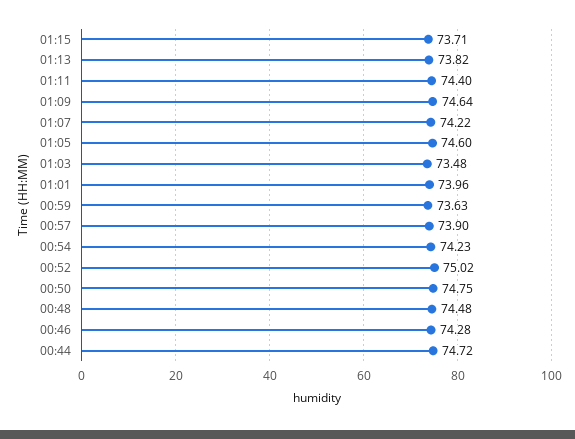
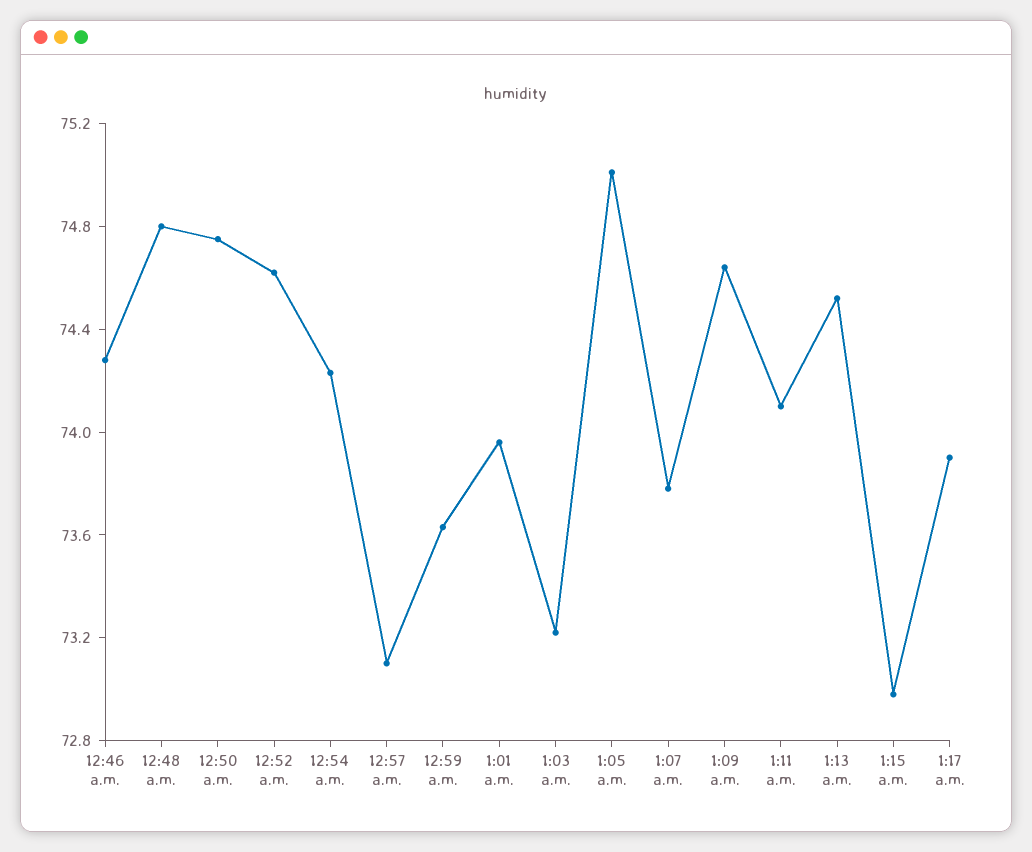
01:15: 73.71 -> 73
01:13: 73.82 -> 74.5
01:11: 74.4 -> 74.1
01:07: 74.22 -> 73.8
01:05: 74.6 -> 75
01:03: 73.48 -> 73.2
00:57: 73.9 -> 73.1
00:52: 75.02 -> 74.6
00:48: 74.48 -> 74.8
00:44: 74.72 -> none
1:17 a.m.: none -> 73.9

